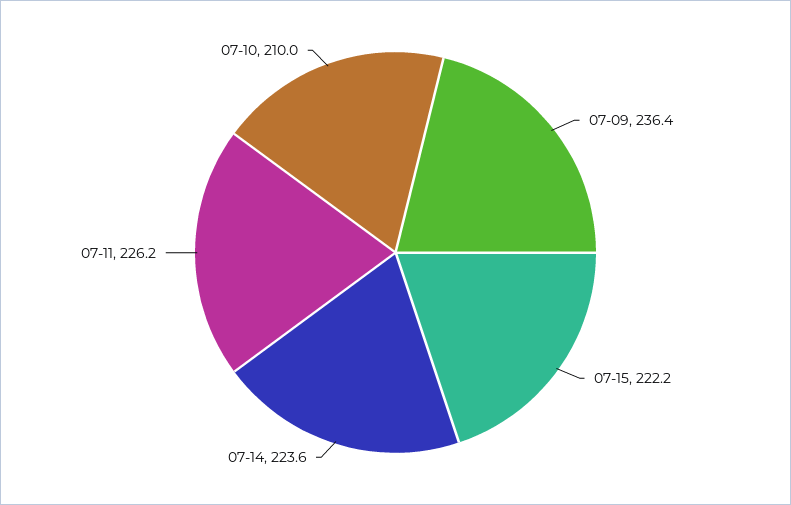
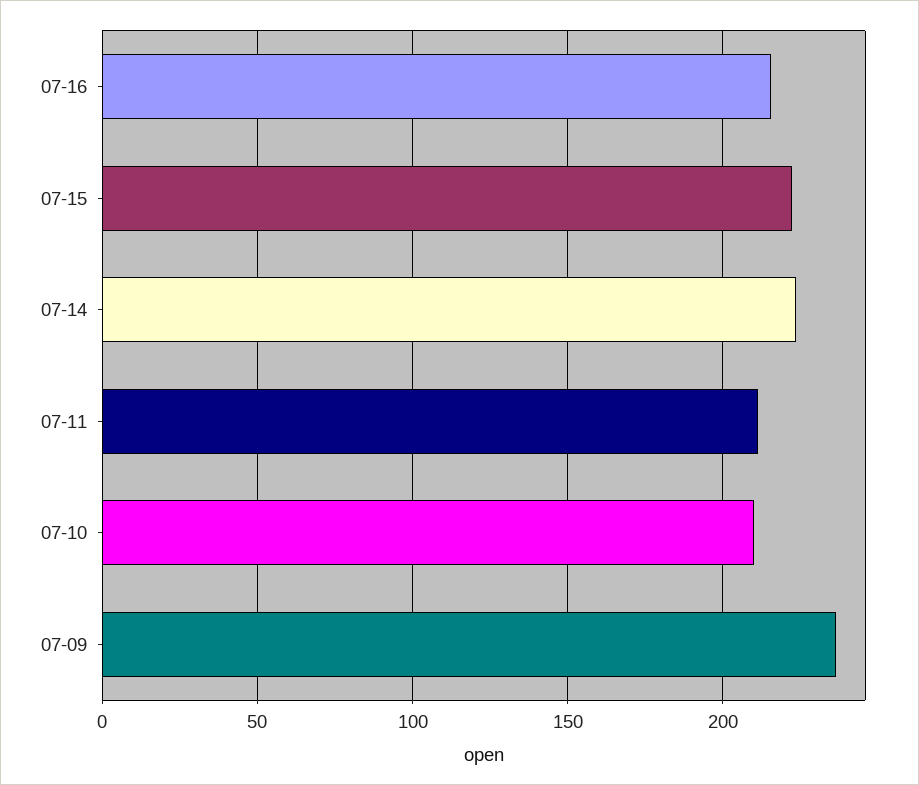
07-11: 226.2 -> 210
07-16: none -> 215

